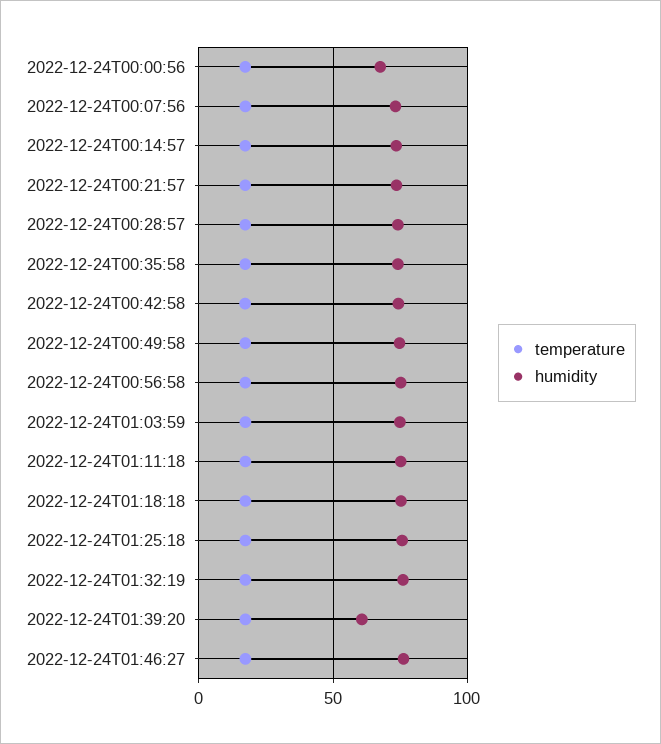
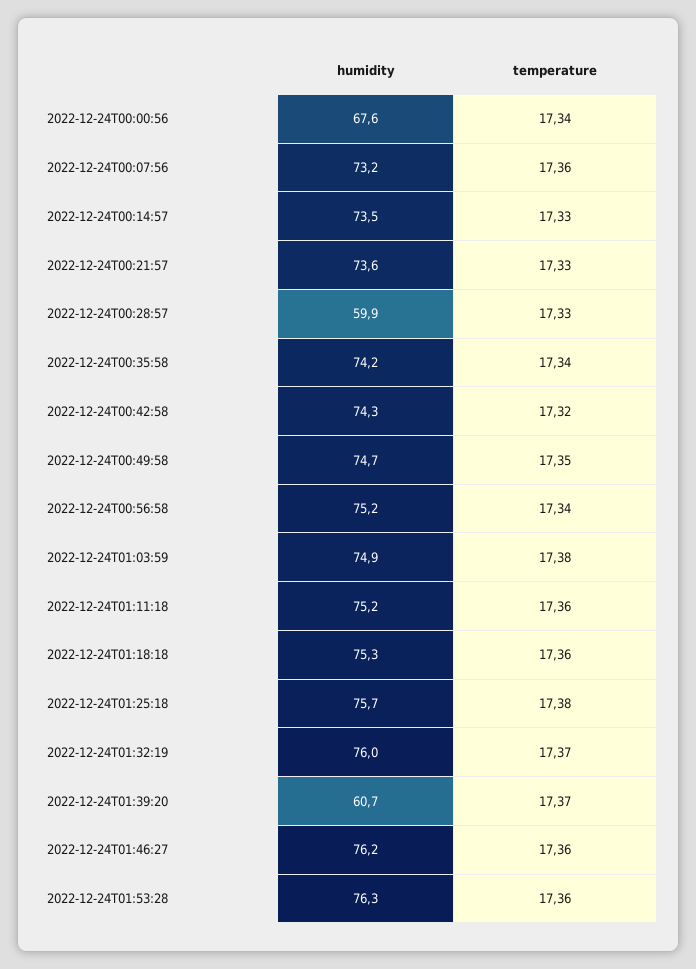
humidity, 2022-12-24T00:28:57: 75 -> 59.9
humidity, 2022-12-24T01:53:28: none -> 76.3
temperature, 2022-12-24T01:53:28: none -> 17.36

